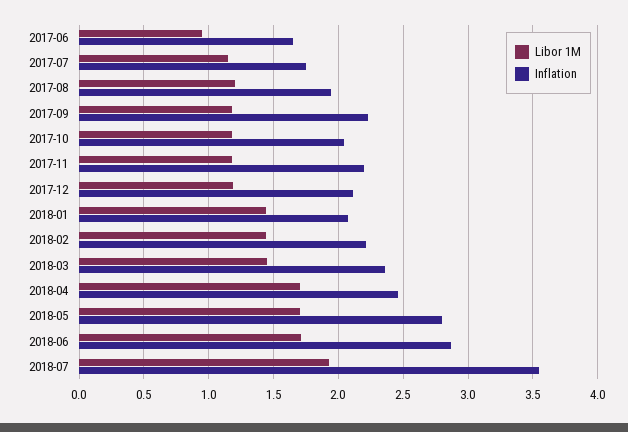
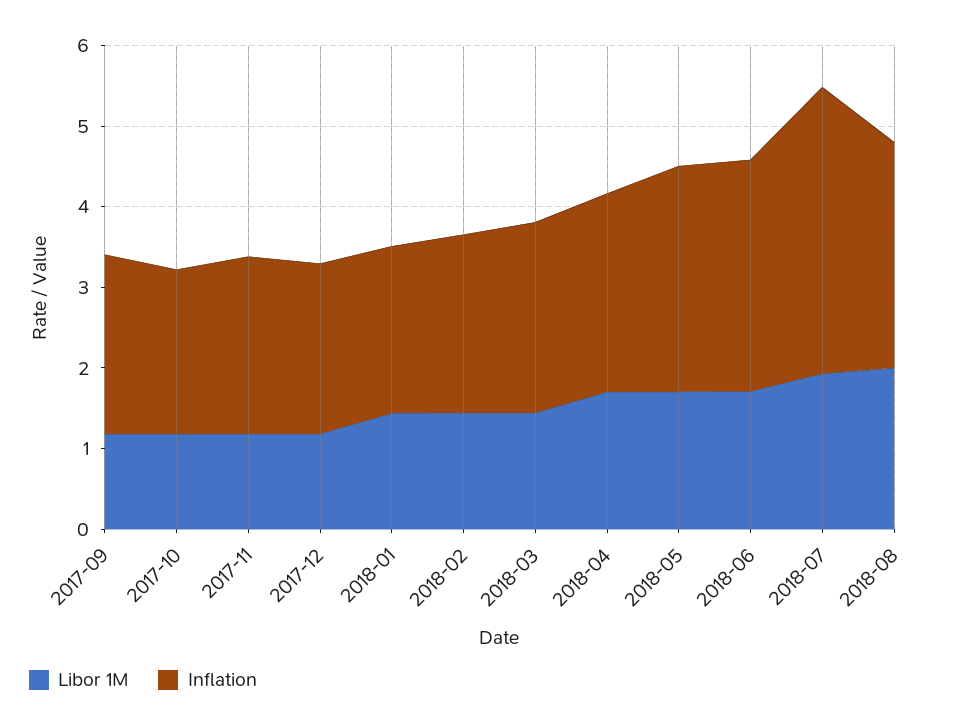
Libor 1M, 2017-06: 0.95 -> none
Inflation, 2017-06: 1.65 -> none
Libor 1M, 2017-07: 1.15 -> none
Inflation, 2017-07: 1.75 -> none
Libor 1M, 2017-08: 1.2 -> none
Inflation, 2017-08: 1.95 -> none
Libor 1M, 2018-08: none -> 2
Inflation, 2018-08: none -> 2.8

